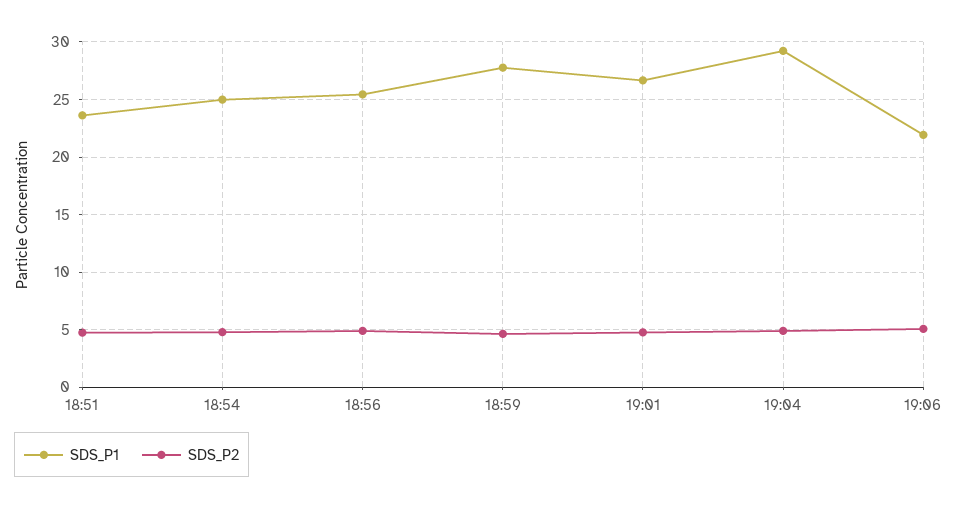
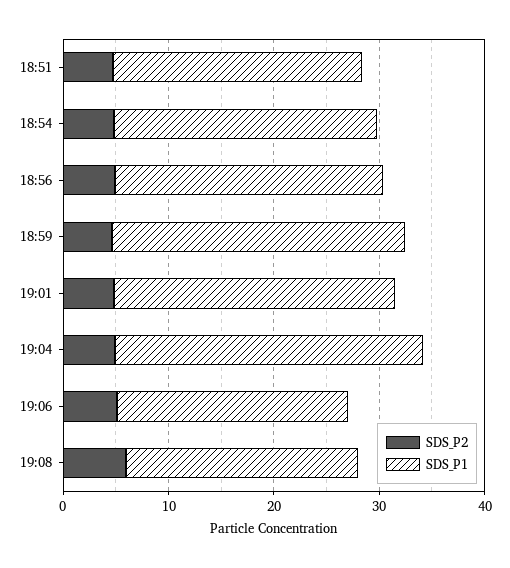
SDS_P2, 19:08: none -> 6
SDS_P1, 19:08: none -> 22

